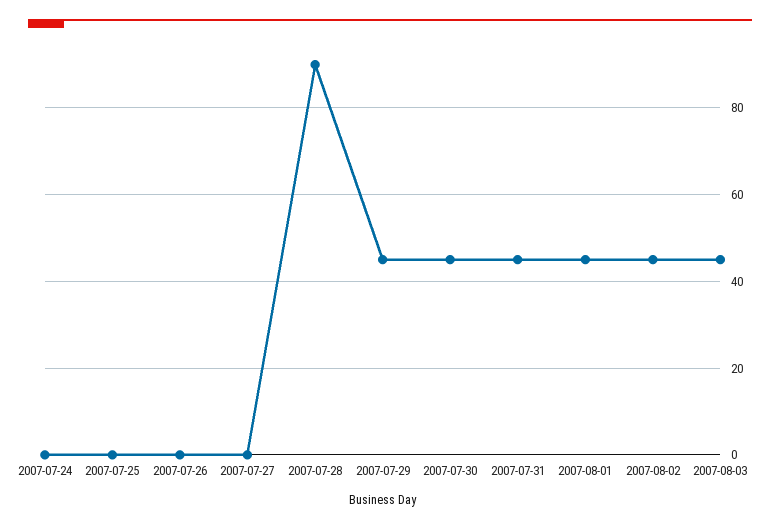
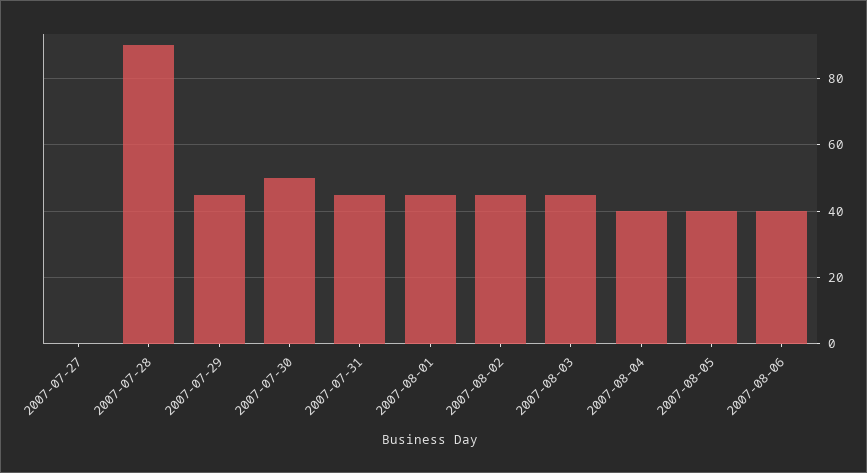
2007-07-24: 0 -> none
2007-07-25: 0 -> none
2007-07-26: 0 -> none
2007-07-30: 45 -> 50
2007-08-04: none -> 40
2007-08-05: none -> 40
2007-08-06: none -> 40

